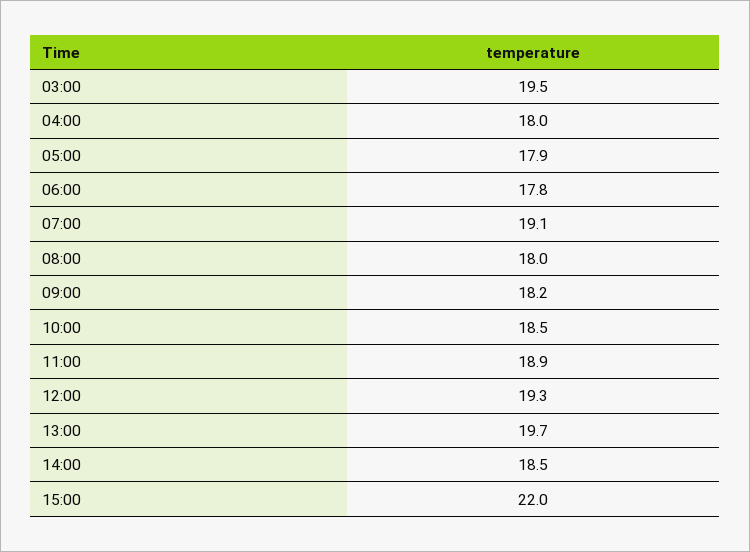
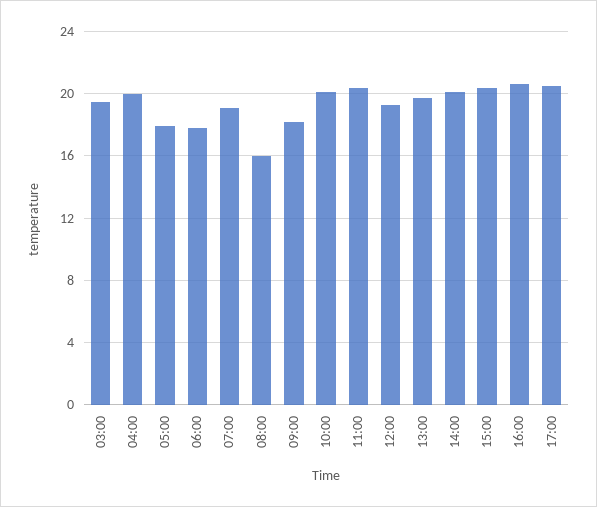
04:00: 18 -> 20
08:00: 18 -> 16
10:00: 18.5 -> 20
11:00: 18.9 -> 20.5
14:00: 18.5 -> 20
15:00: 22 -> 20.5
16:00: none -> 20.5
17:00: none -> 20.5

